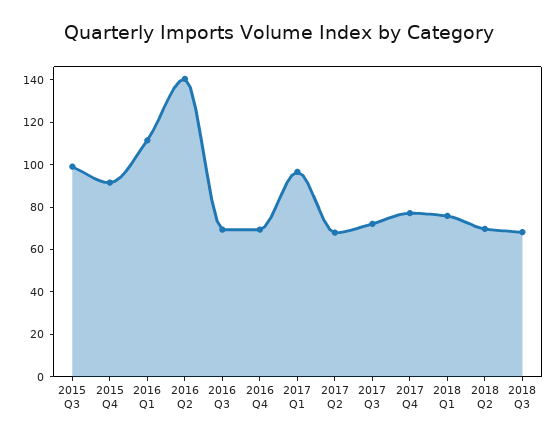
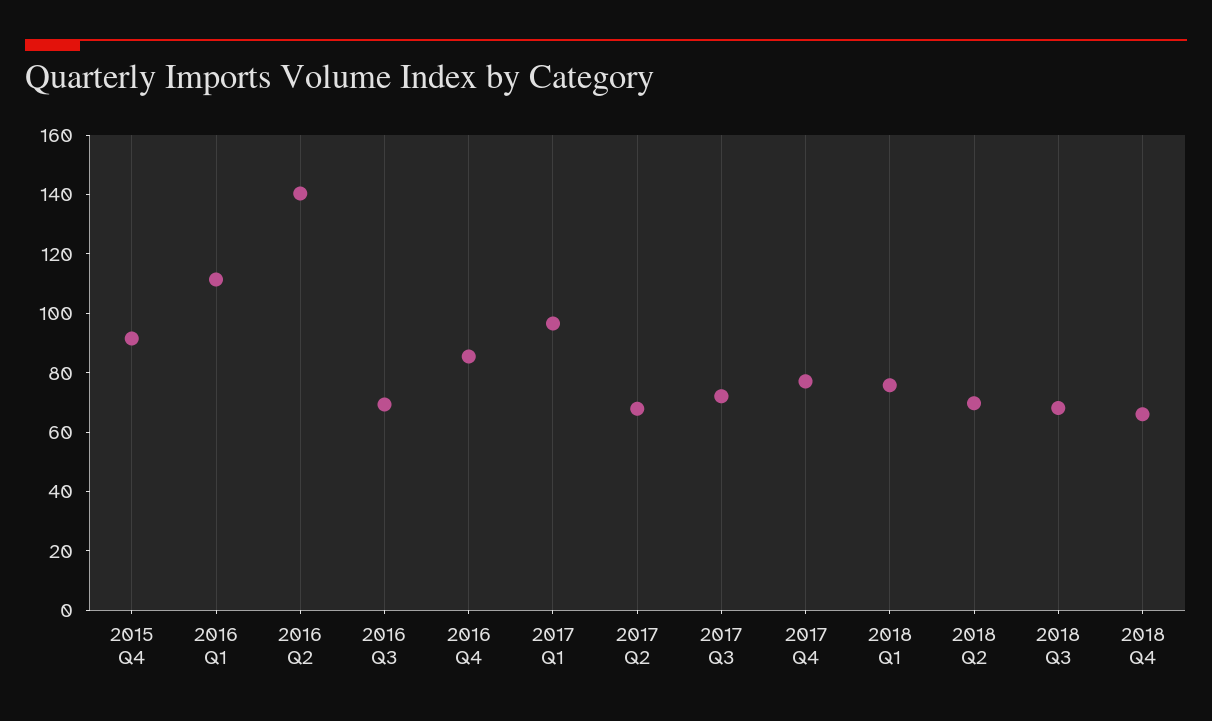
2015 Q3: 100 -> none
2016 Q4: 70 -> 85
2018 Q4: none -> 65

